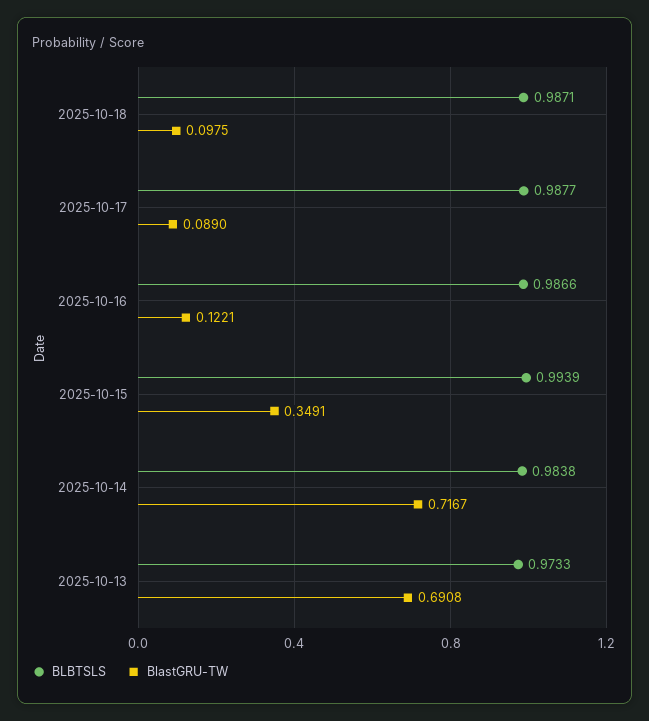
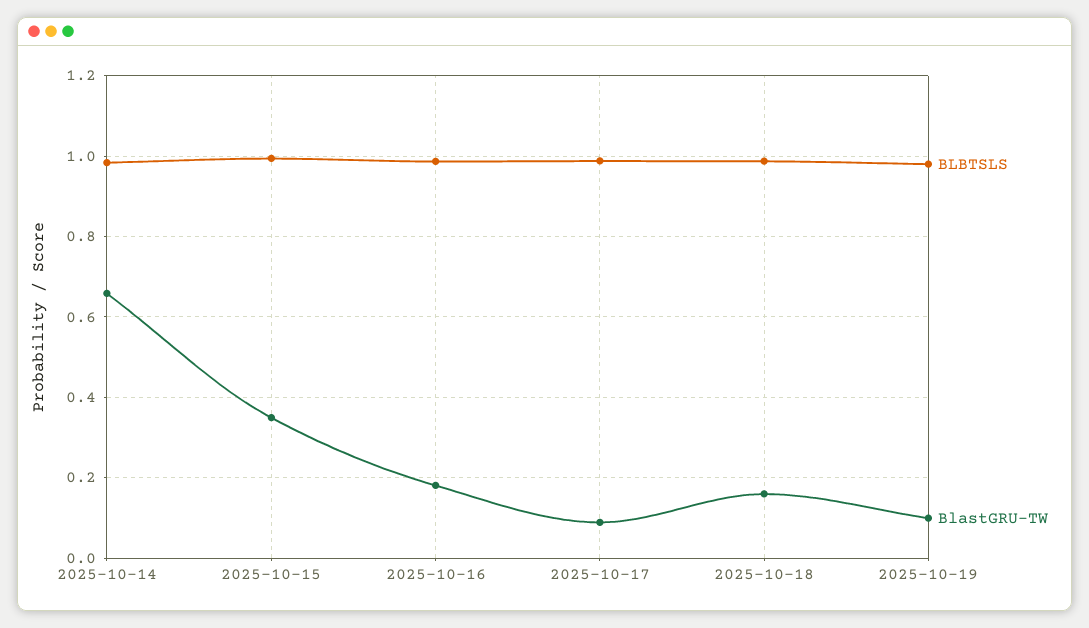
BlastGRU-TW, 2025-10-18: 0.0975 -> 0.16
BlastGRU-TW, 2025-10-16: 0.1221 -> 0.18
BlastGRU-TW, 2025-10-14: 0.7167 -> 0.66
BLBTSLS, 2025-10-13: 0.9733 -> none
BlastGRU-TW, 2025-10-13: 0.6908 -> none
BLBTSLS, 2025-10-19: none -> 0.98
BlastGRU-TW, 2025-10-19: none -> 0.1

